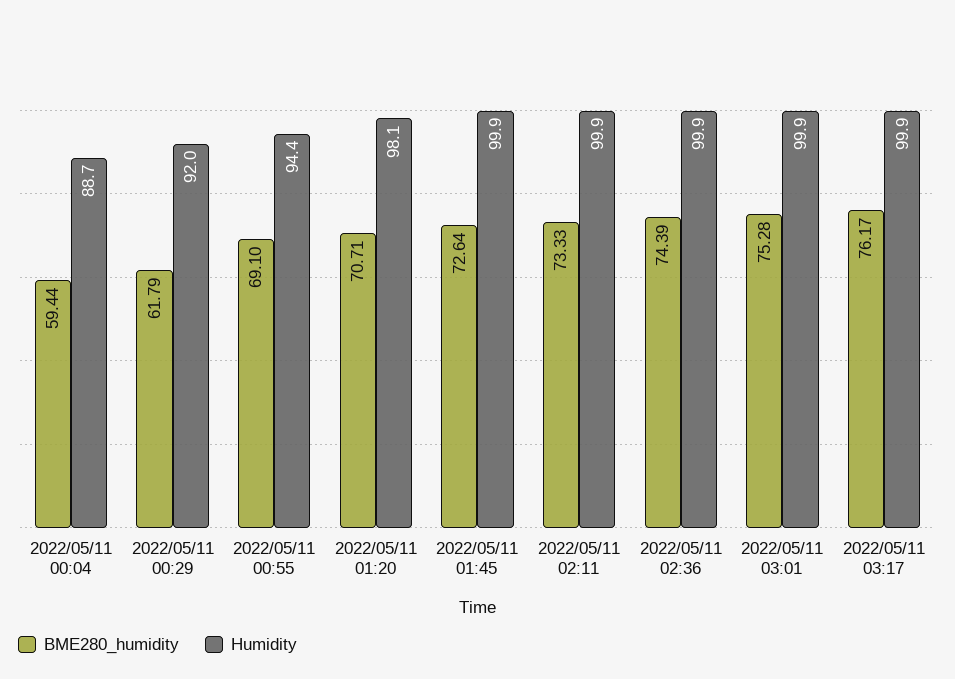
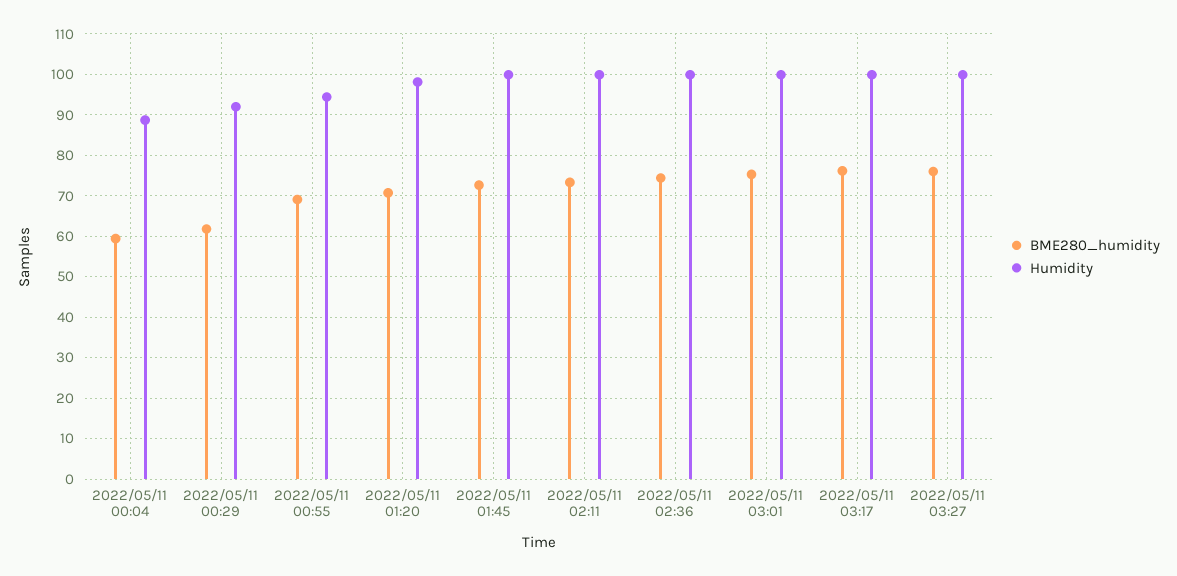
BME280_humidity, 2022/05/11 03:27: none -> 76
Humidity, 2022/05/11 03:27: none -> 100

